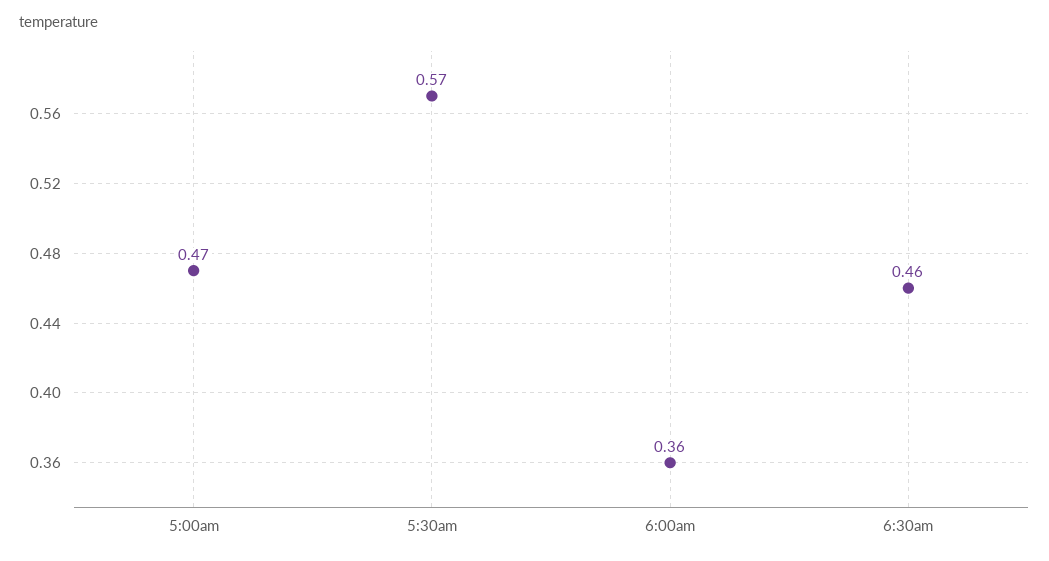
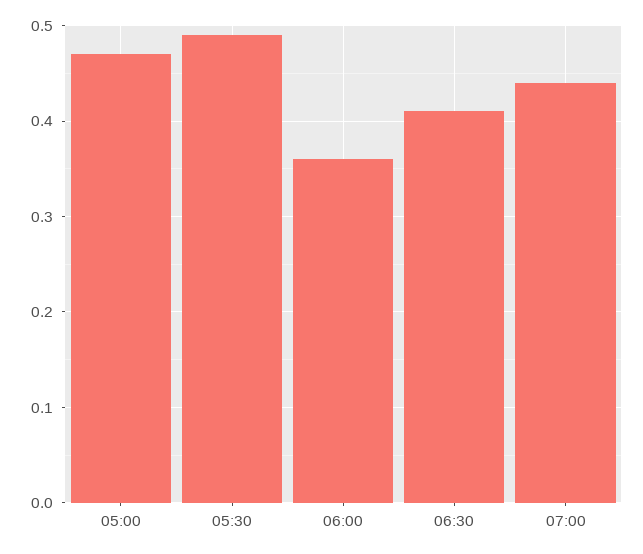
5:30am: 0.57 -> 0.49
6:30am: 0.46 -> 0.41
07:00: none -> 0.44

